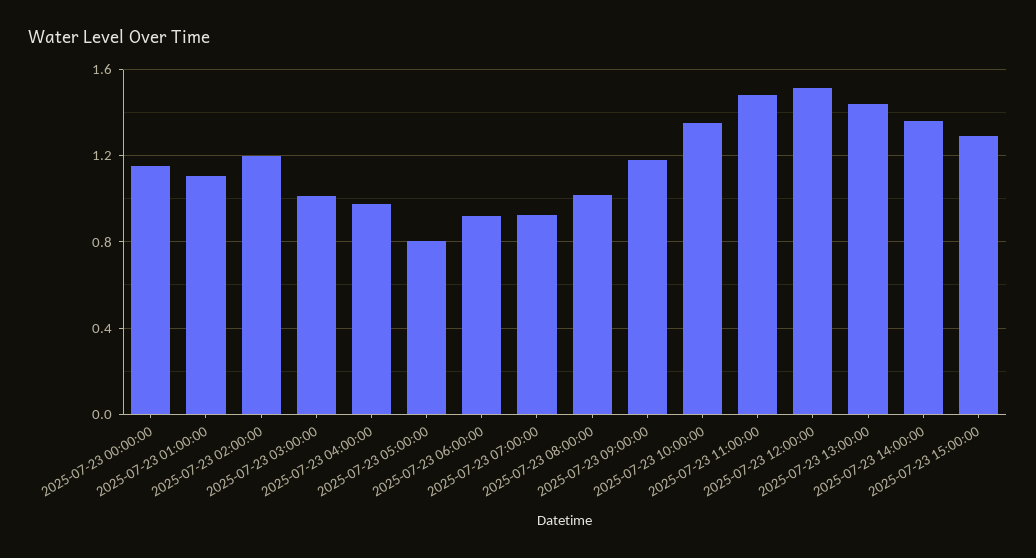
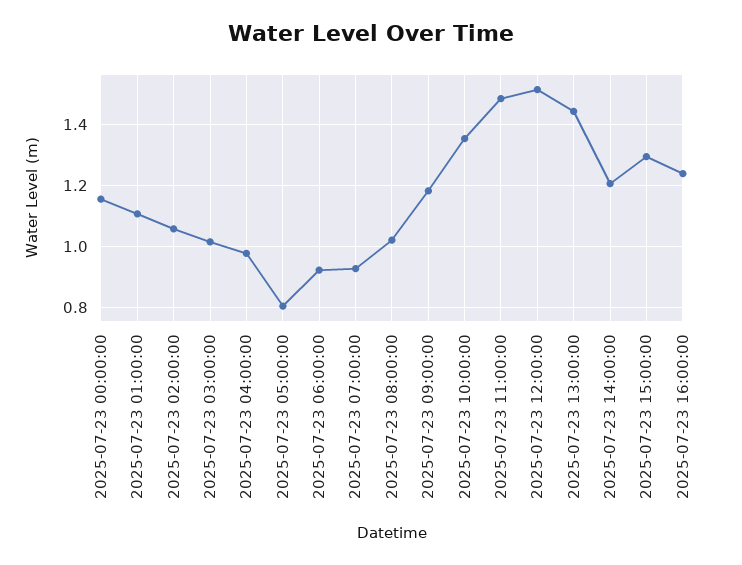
2025-07-23 02:00:00: 1.2 -> 1.06
2025-07-23 14:00:00: 1.35 -> 1.2
2025-07-23 16:00:00: none -> 1.24

